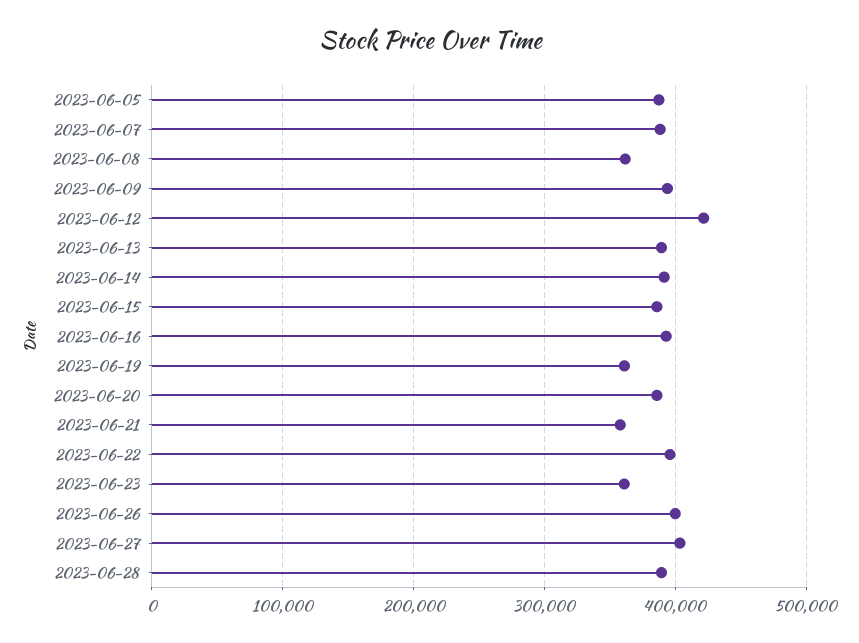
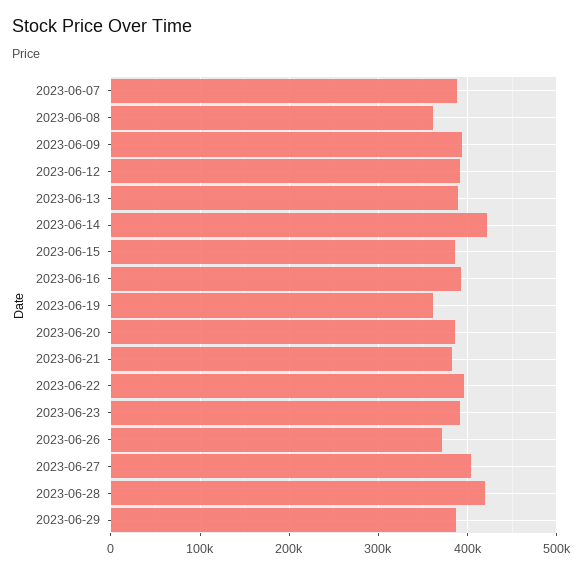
2023-06-05: 390000 -> none
2023-06-12: 420000 -> 390000
2023-06-14: 390000 -> 420000
2023-06-21: 360000 -> 380000
2023-06-23: 360000 -> 390000
2023-06-26: 400000 -> 370000
2023-06-28: 390000 -> 420000
2023-06-29: none -> 390000

